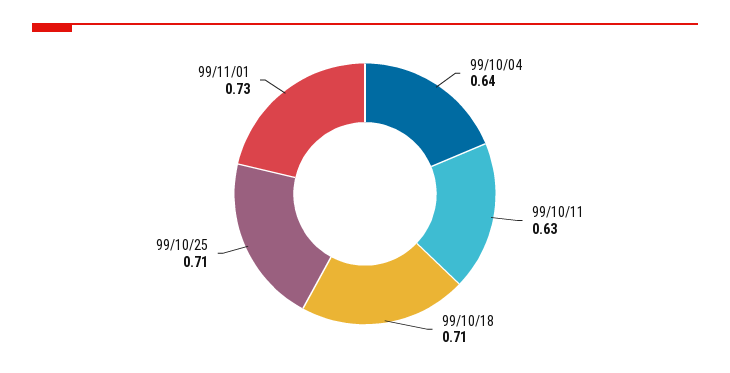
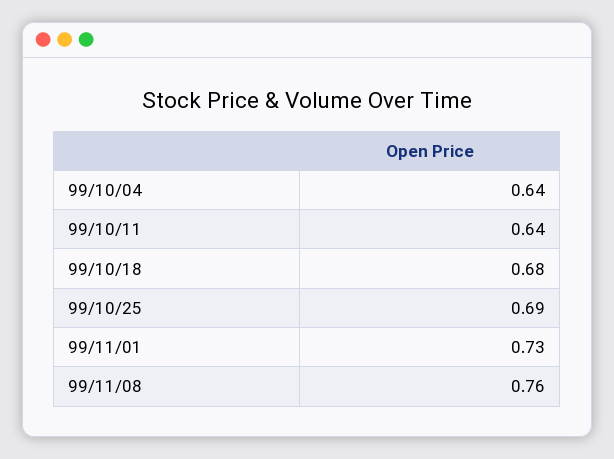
99/10/11: 0.63 -> 0.64
99/10/18: 0.71 -> 0.68
99/10/25: 0.71 -> 0.69
99/11/08: none -> 0.76

